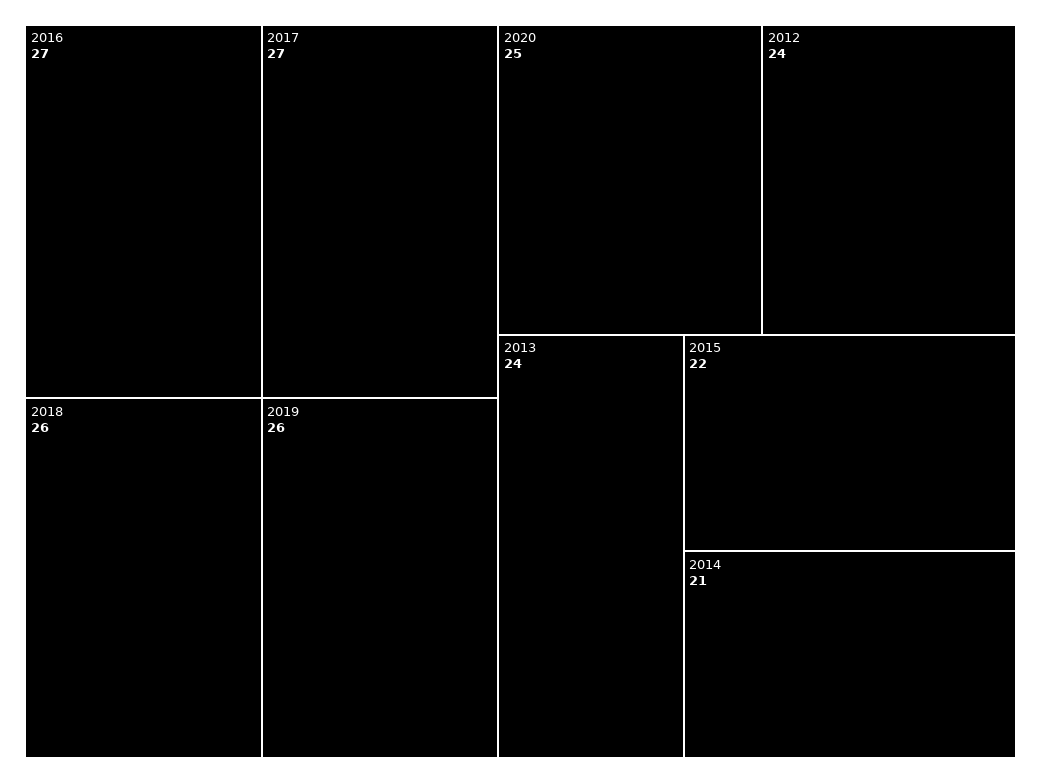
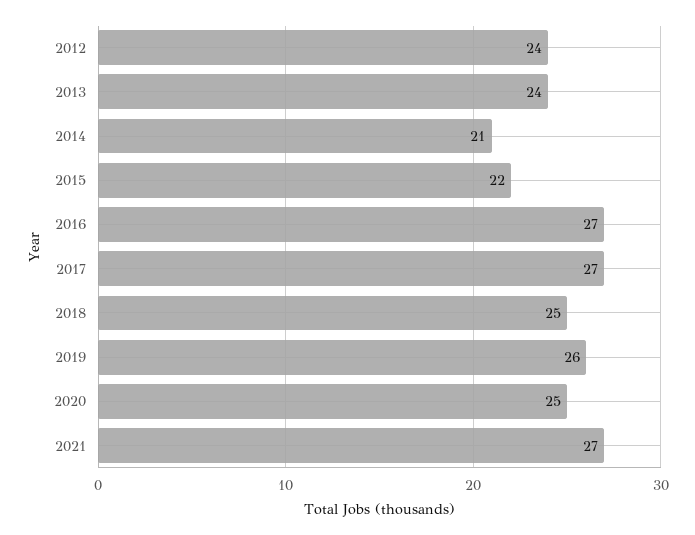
2018: 26 -> 25
2021: none -> 27

